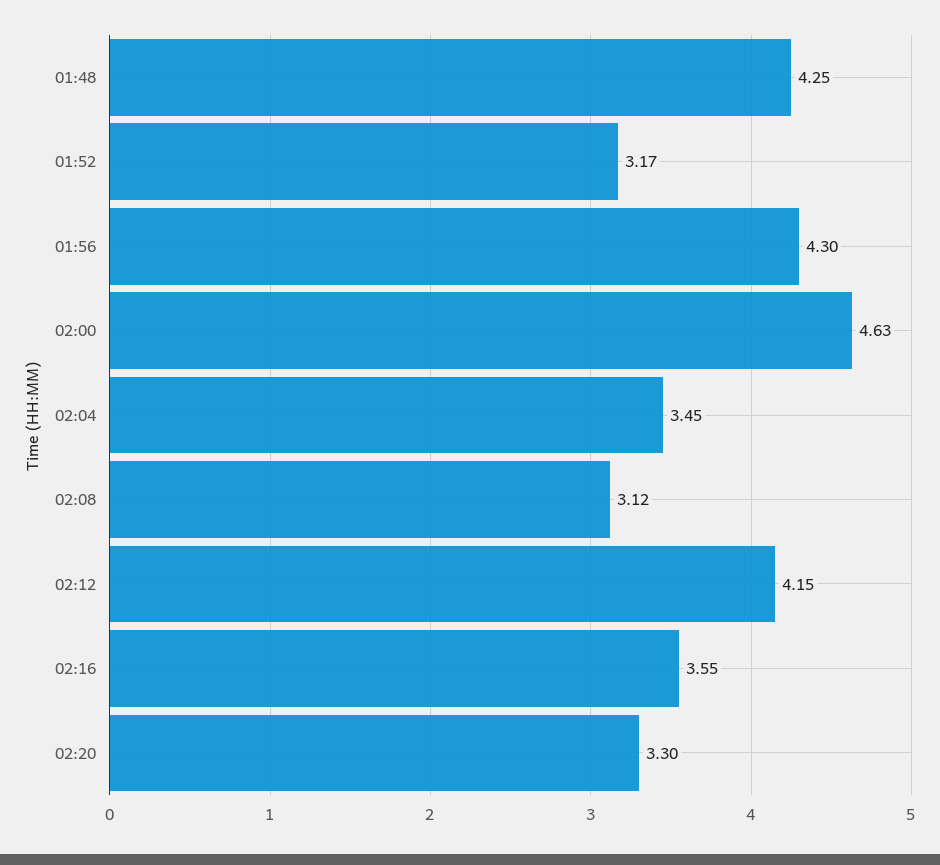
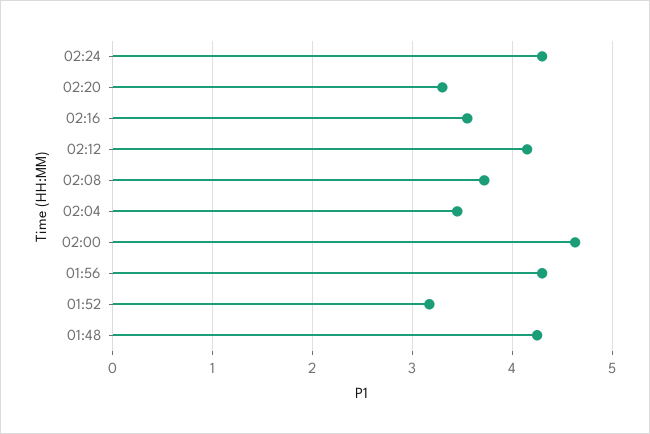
02:08: 3.12 -> 3.7
02:24: none -> 4.3

